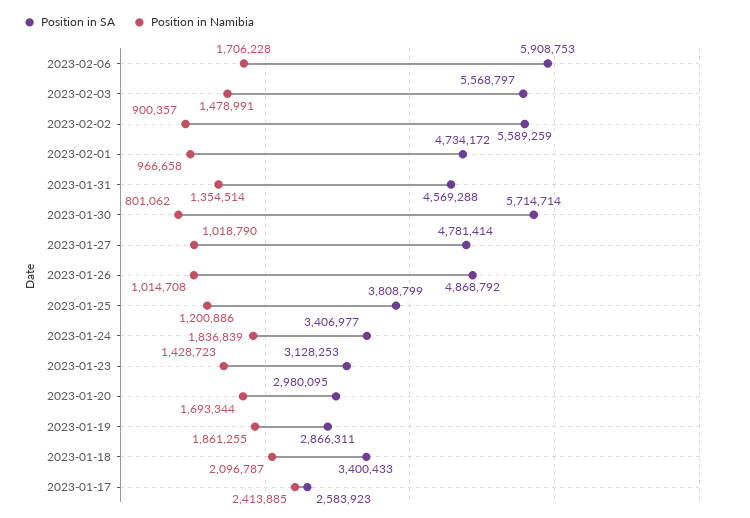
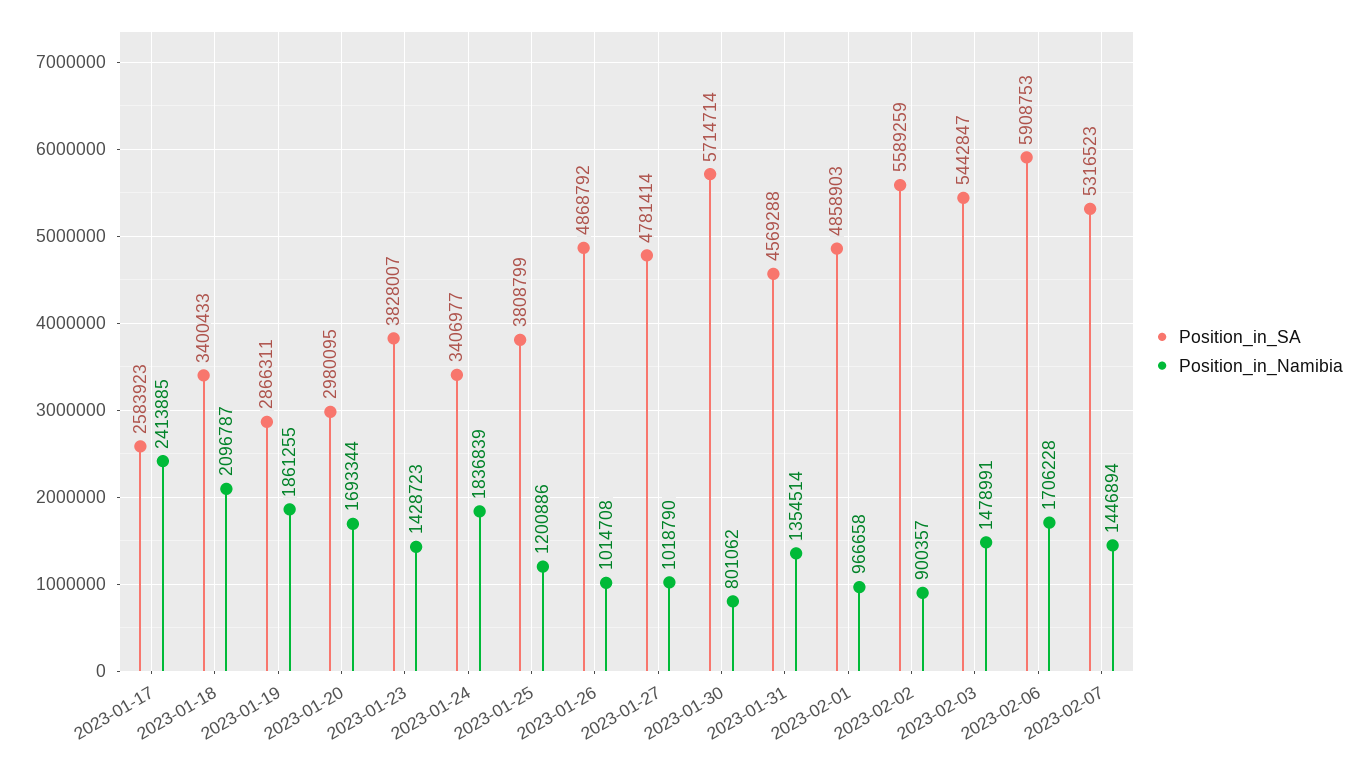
Position in SA, 2023-02-03: 5568797 -> 5442847
Position in SA, 2023-02-01: 4734172 -> 4858903
Position in SA, 2023-01-23: 3128253 -> 3828007
Position in SA, 2023-02-07: none -> 5316523
Position in Namibia, 2023-02-07: none -> 1446894

